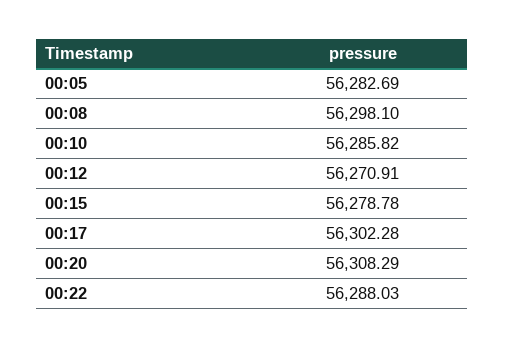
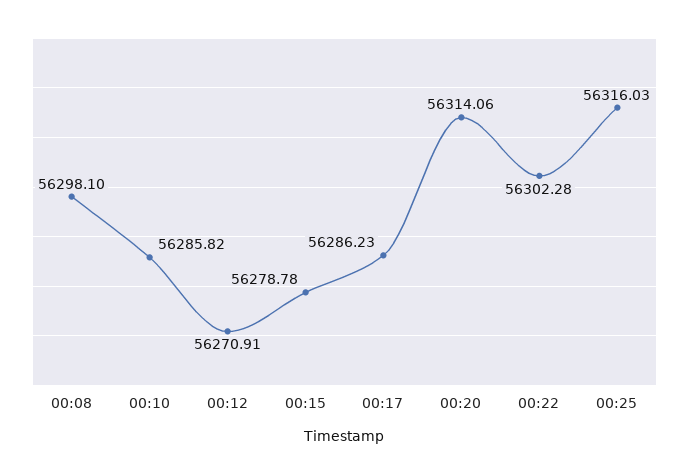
00:05: 56282.69 -> none
00:17: 56302.28 -> 56286.23
00:20: 56308.29 -> 56314.06
00:22: 56288.03 -> 56302.28
00:25: none -> 56316.03

